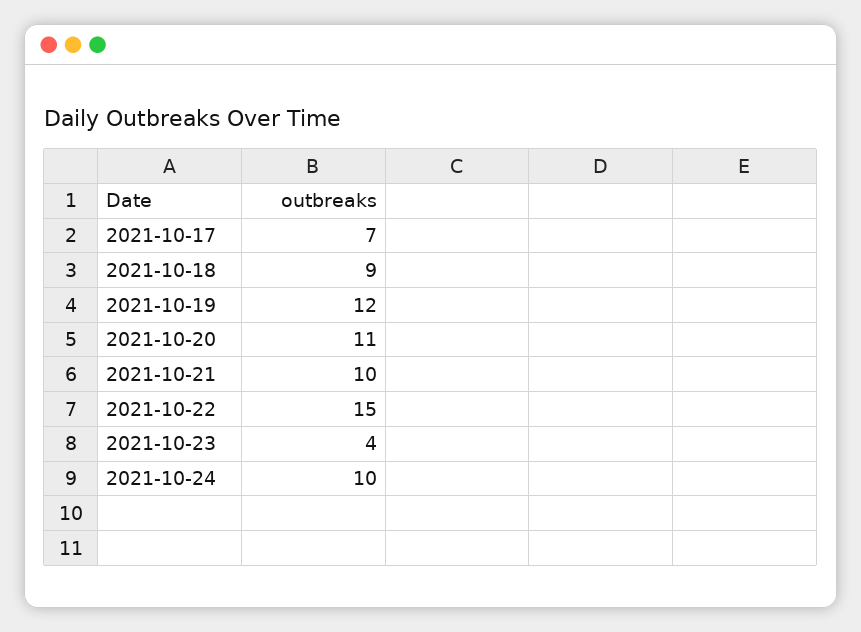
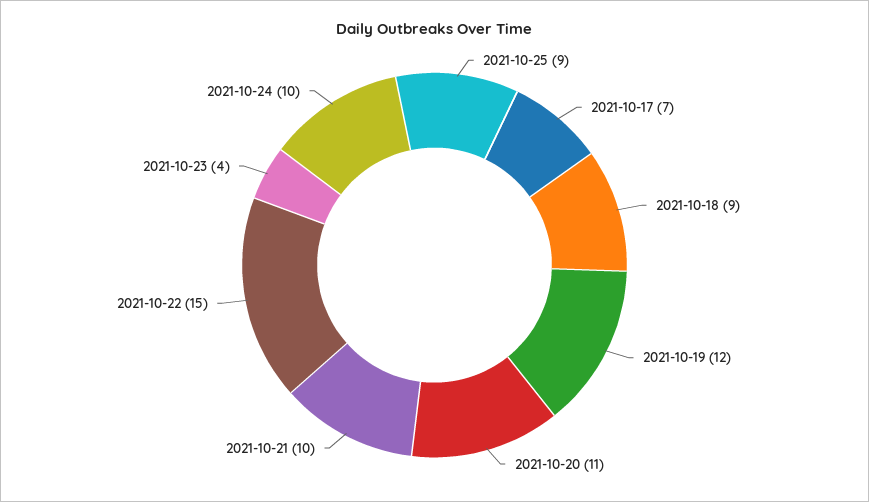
2021-10-25: none -> 9

